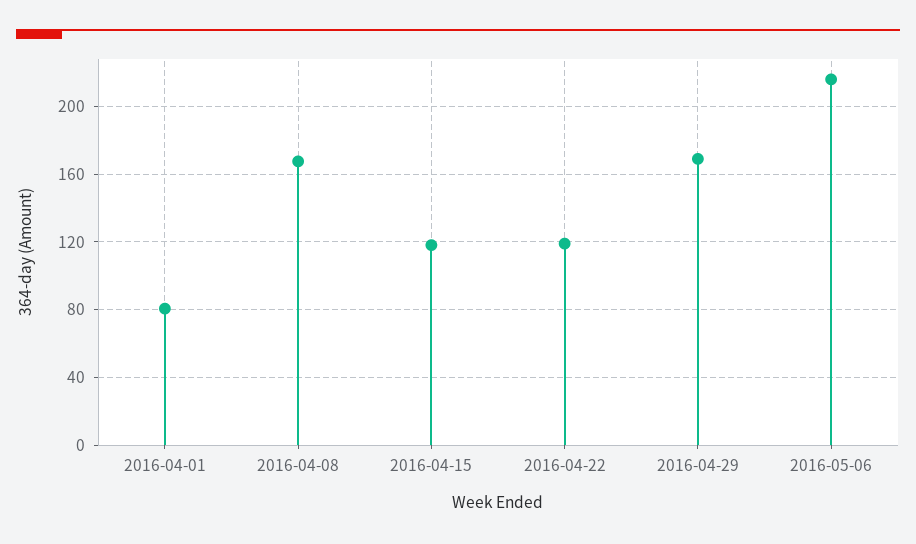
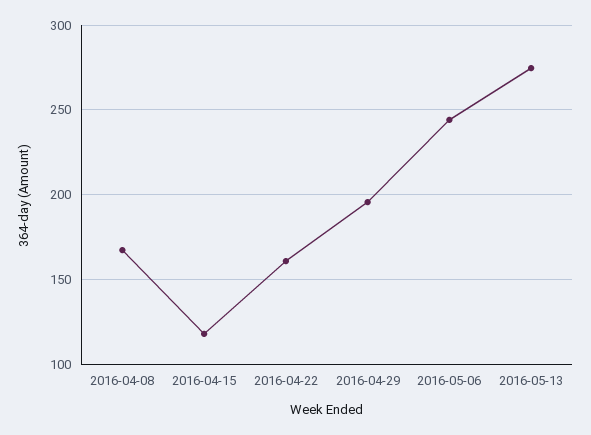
2016-04-01: 80 -> none
2016-04-22: 120 -> 160
2016-04-29: 170 -> 195
2016-05-06: 215 -> 245
2016-05-13: none -> 275

